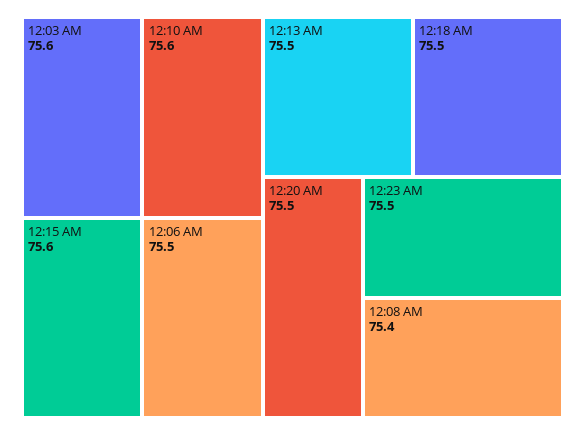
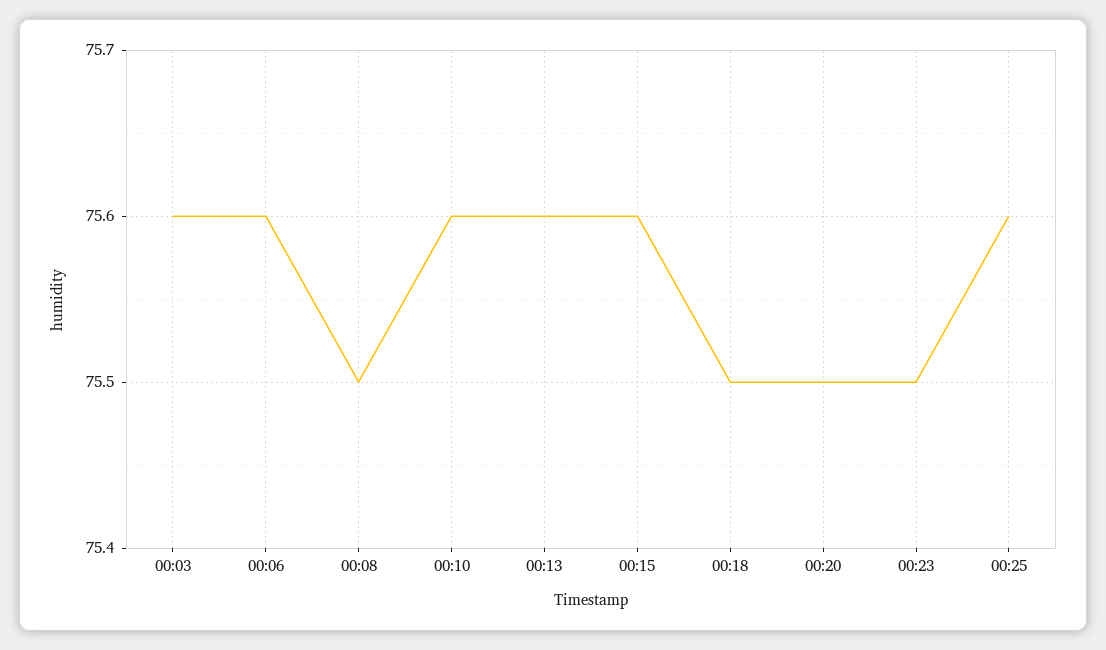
12:06 AM: 75.5 -> 75.6
12:13 AM: 75.5 -> 75.6
12:08 AM: 75.4 -> 75.5
00:25: none -> 75.6

